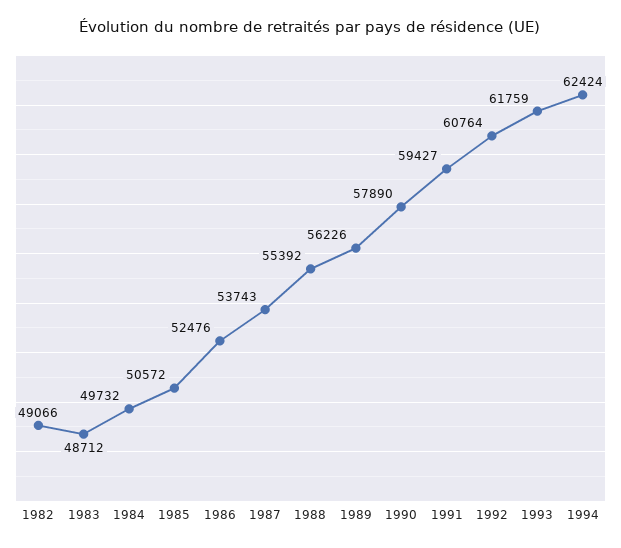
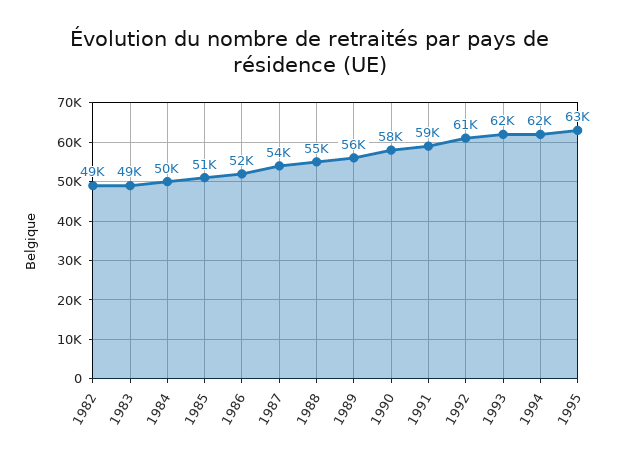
1995: none -> 63000

